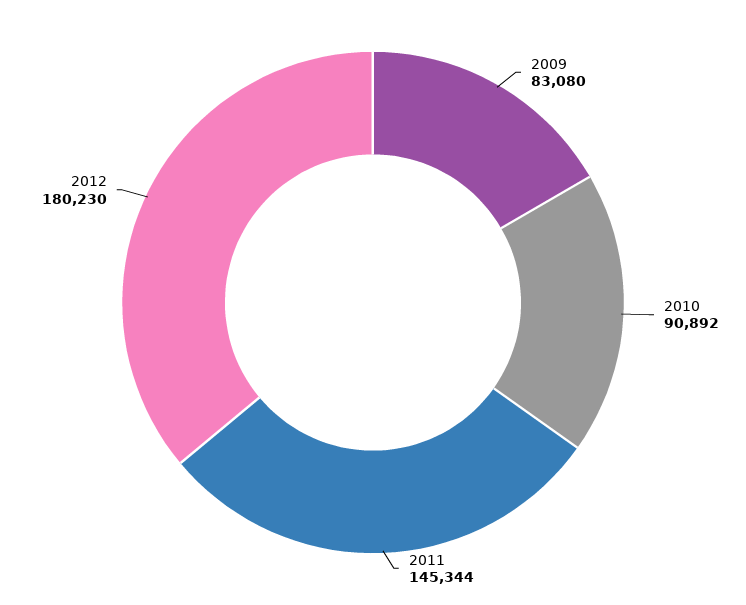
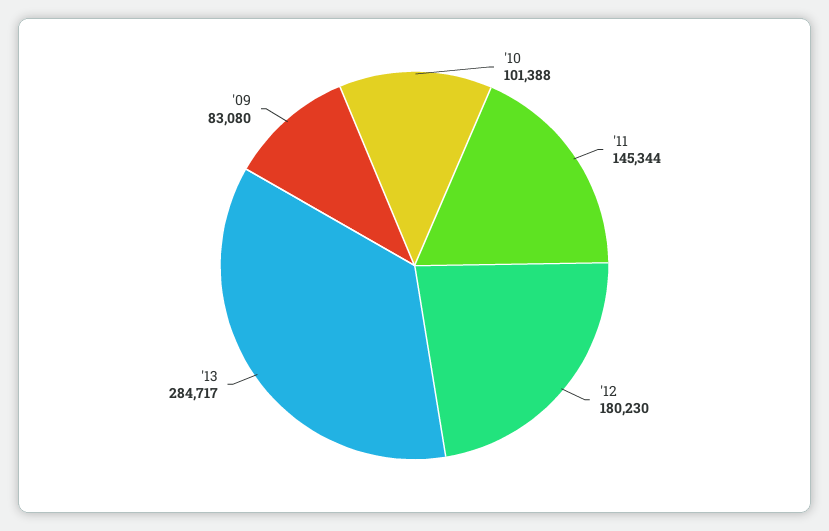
2010: 90892 -> 101388
'13: none -> 284717

